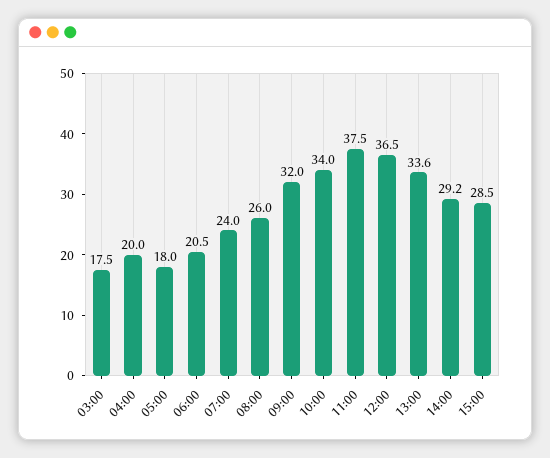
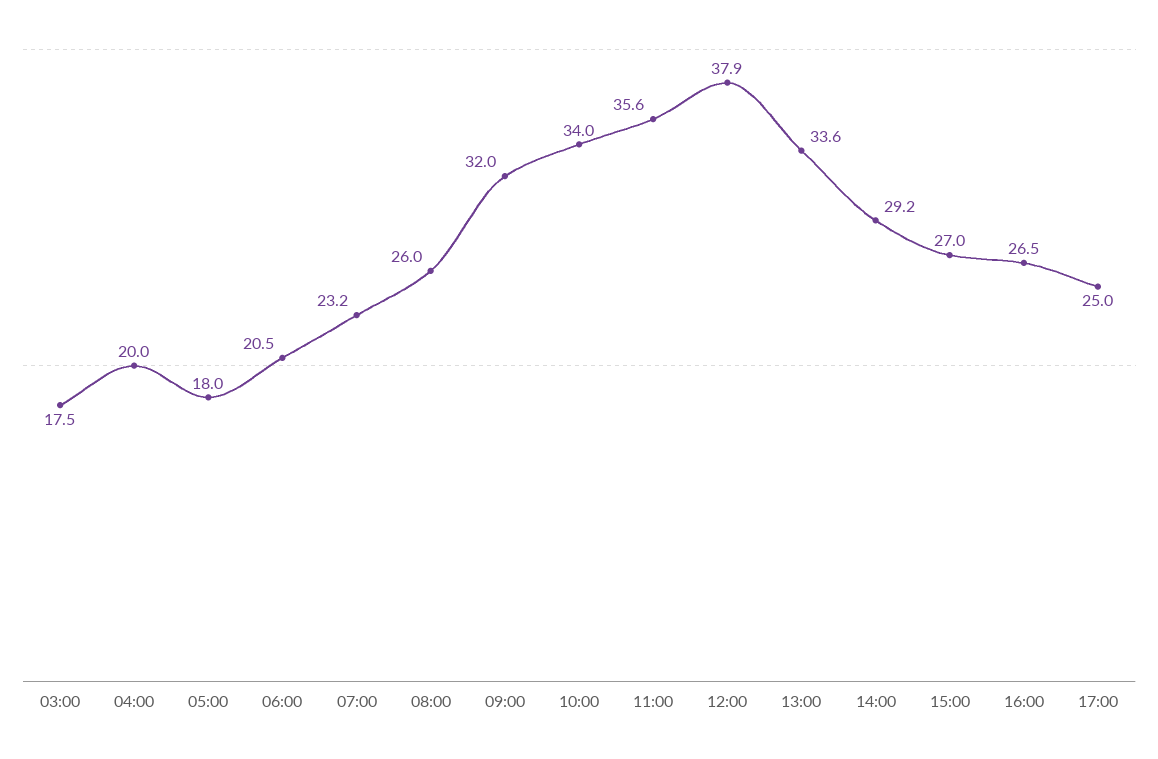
07:00: 24 -> 23.2
11:00: 37.5 -> 35.6
12:00: 36.5 -> 37.9
15:00: 28.5 -> 27
16:00: none -> 26.5
17:00: none -> 25

